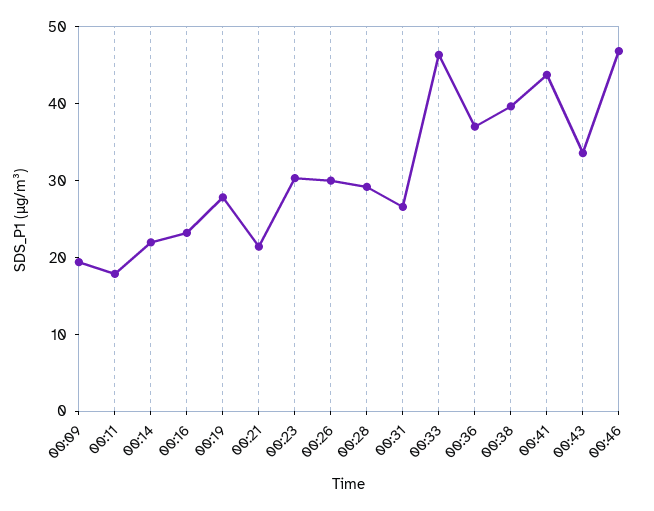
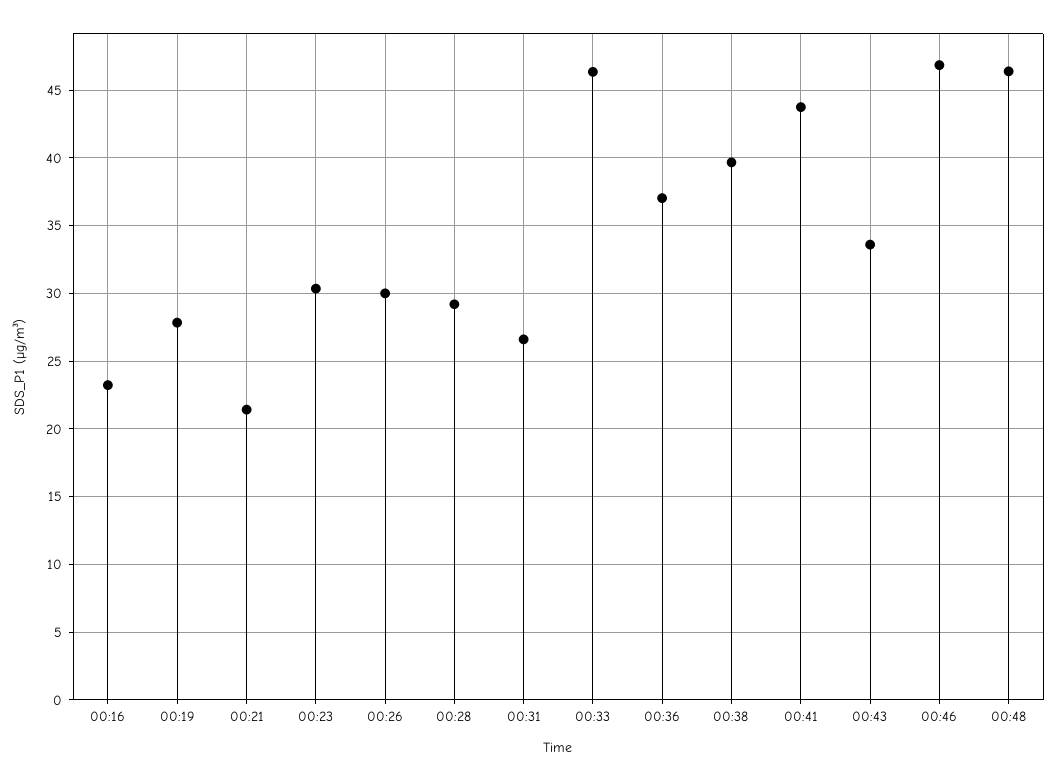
00:09: 20 -> none
00:11: 18 -> none
00:14: 22 -> none
00:48: none -> 46.5

